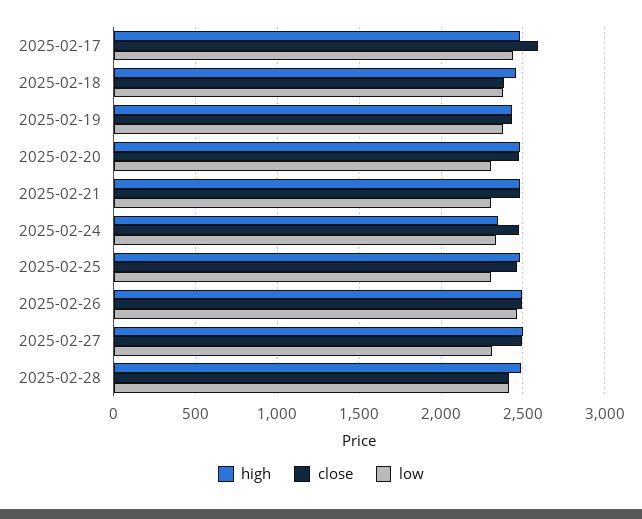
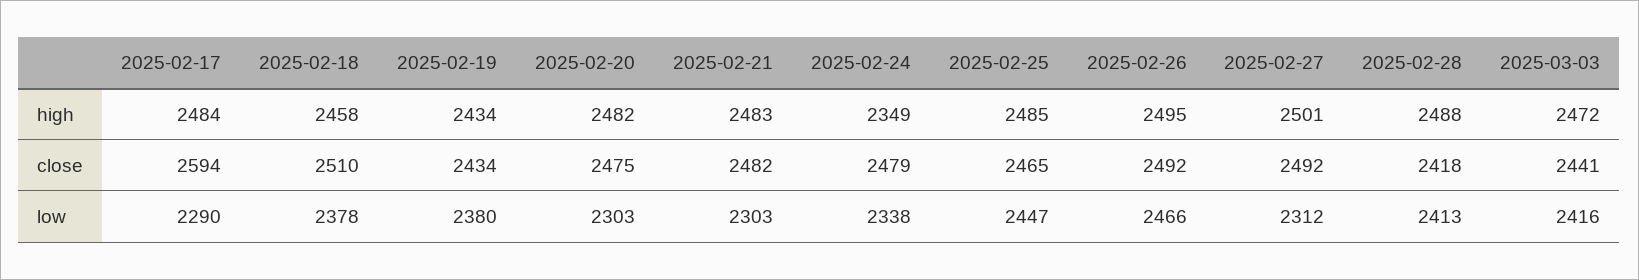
low, 2025-02-17: 2450 -> 2290
close, 2025-02-18: 2400 -> 2510
low, 2025-02-25: 2300 -> 2447
high, 2025-03-03: none -> 2472
close, 2025-03-03: none -> 2441
low, 2025-03-03: none -> 2416

